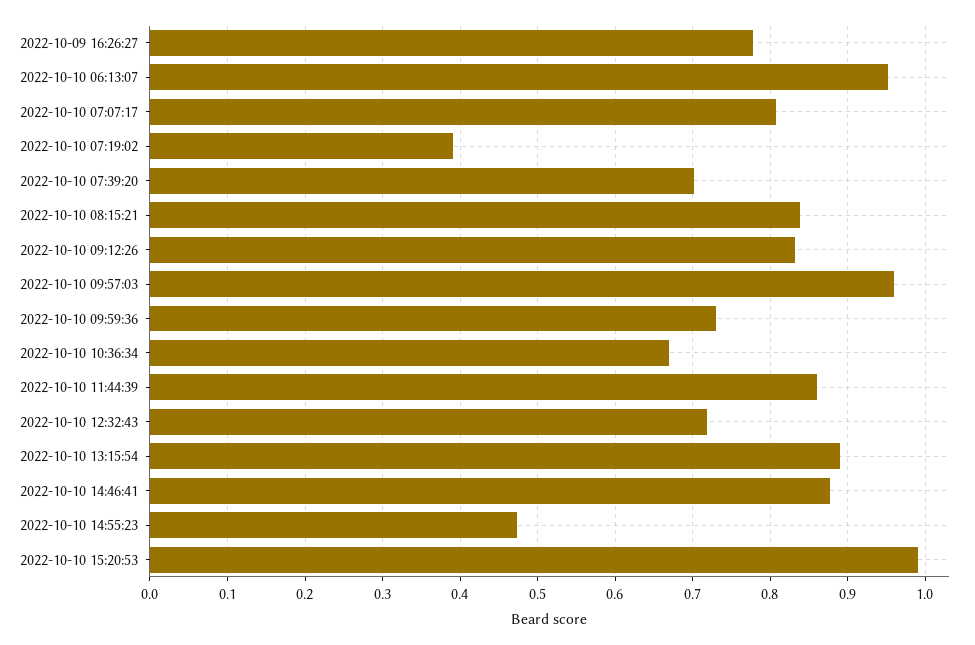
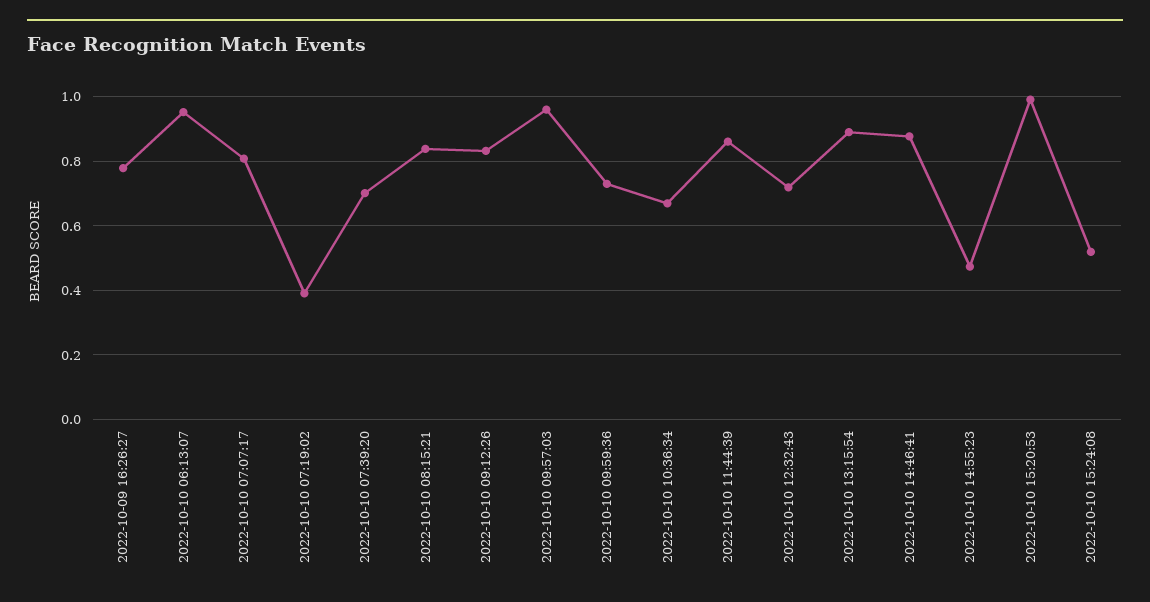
2022-10-10 15:24:08: none -> 0.52

